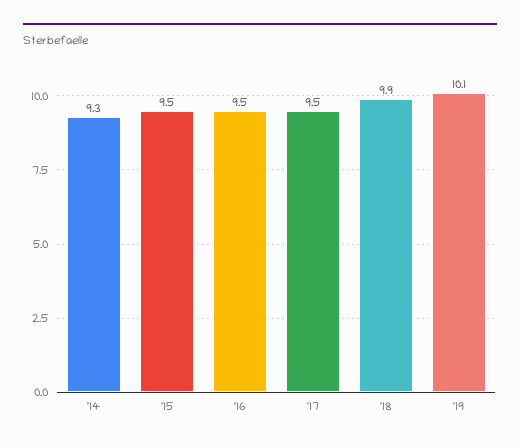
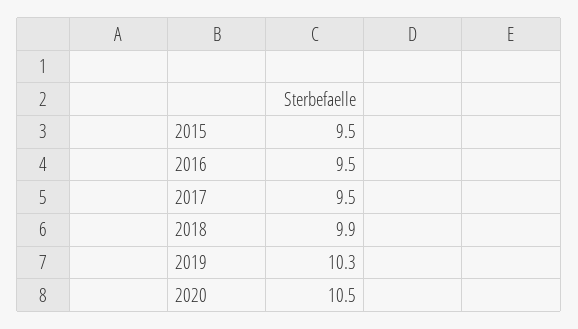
'14: 9.3 -> none
'19: 10.1 -> 10.3
2020: none -> 10.5

